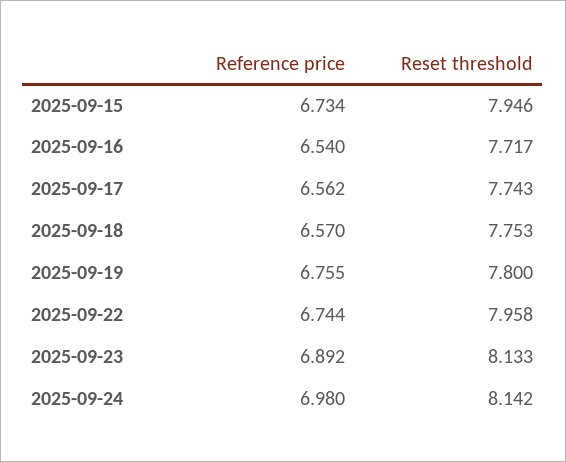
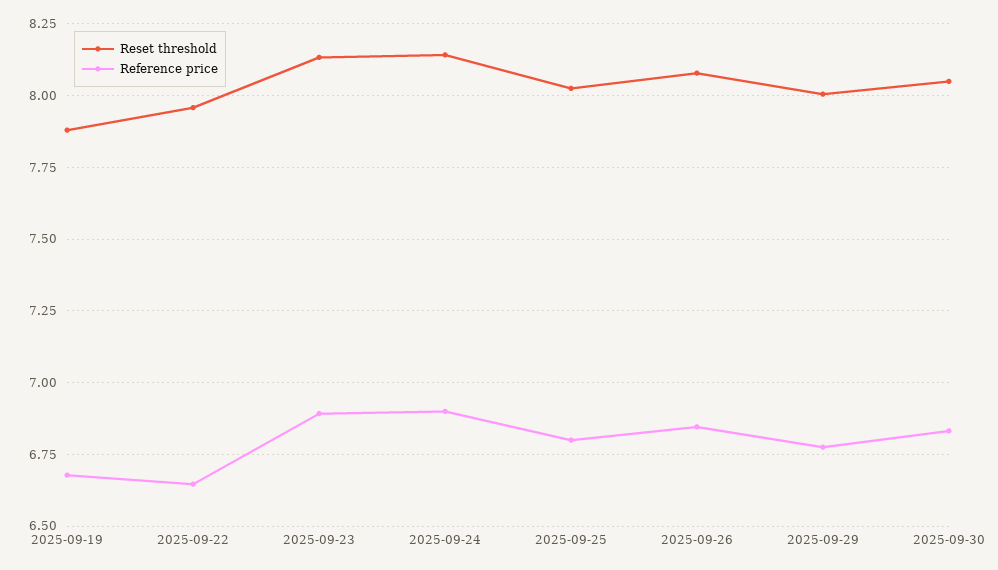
Reference price, 2025-09-15: 6.734 -> none
Reset threshold, 2025-09-15: 7.946 -> none
Reference price, 2025-09-16: 6.54 -> none
Reset threshold, 2025-09-16: 7.717 -> none
Reference price, 2025-09-17: 6.562 -> none
Reset threshold, 2025-09-17: 7.743 -> none
Reference price, 2025-09-18: 6.57 -> none
Reset threshold, 2025-09-18: 7.753 -> none
Reference price, 2025-09-19: 6.755 -> 6.675
Reset threshold, 2025-09-19: 7.8 -> 7.875
Reference price, 2025-09-22: 6.744 -> 6.65
Reference price, 2025-09-24: 6.98 -> 6.9
Reset threshold, 2025-09-25: none -> 8.025
Reference price, 2025-09-25: none -> 6.8
Reset threshold, 2025-09-26: none -> 8.075
Reference price, 2025-09-26: none -> 6.85
Reset threshold, 2025-09-29: none -> 8
Reference price, 2025-09-29: none -> 6.775
Reset threshold, 2025-09-30: none -> 8.05
Reference price, 2025-09-30: none -> 6.825

